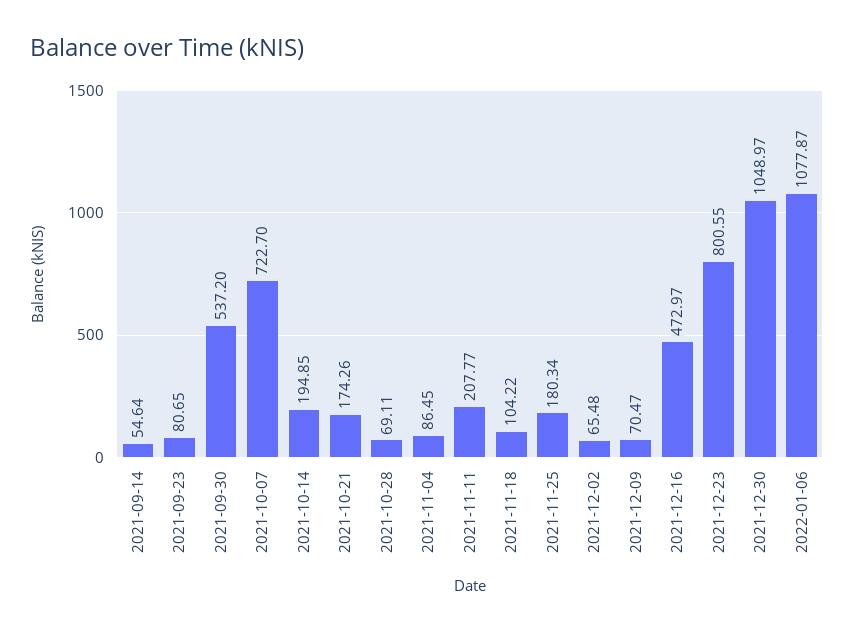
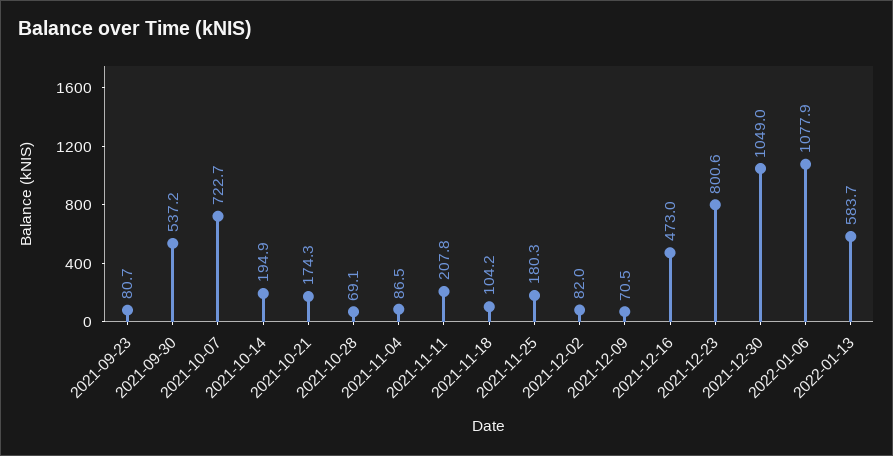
2021-09-14: 54.64 -> none
2021-12-02: 65.48 -> 82
2022-01-13: none -> 583.7

